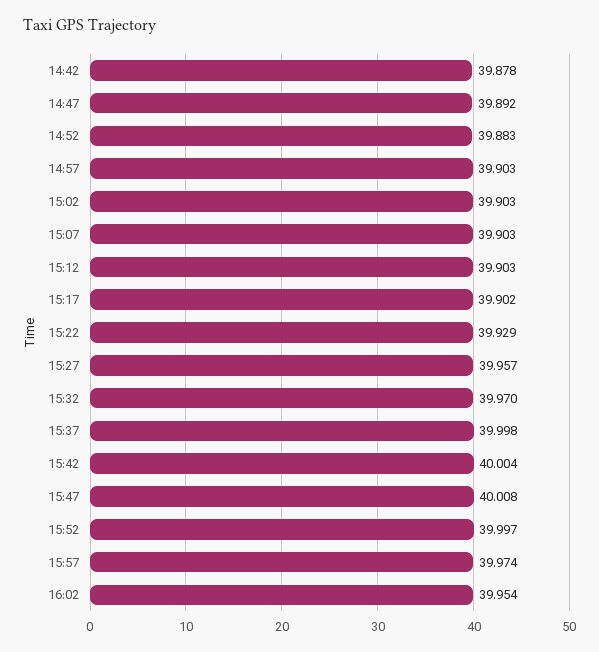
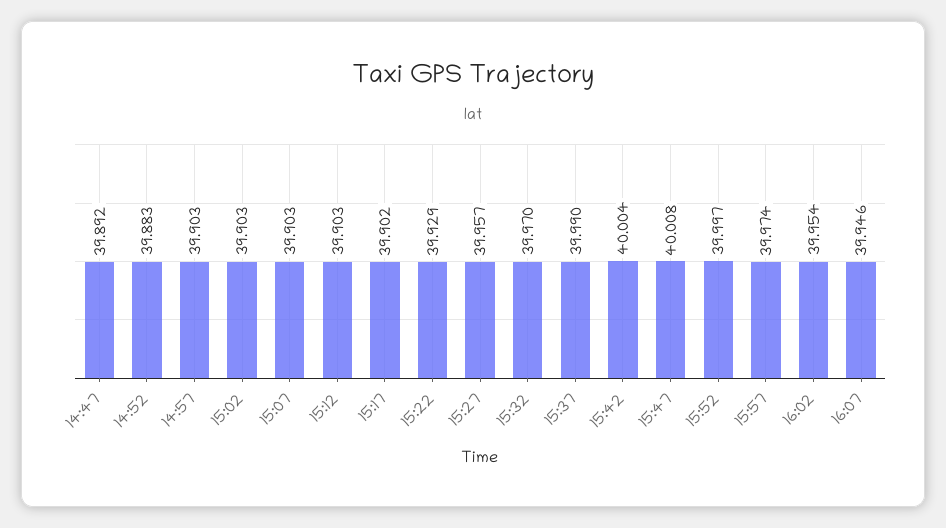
14:42: 39.878 -> none
15:37: 39.998 -> 39.99
16:07: none -> 39.946

